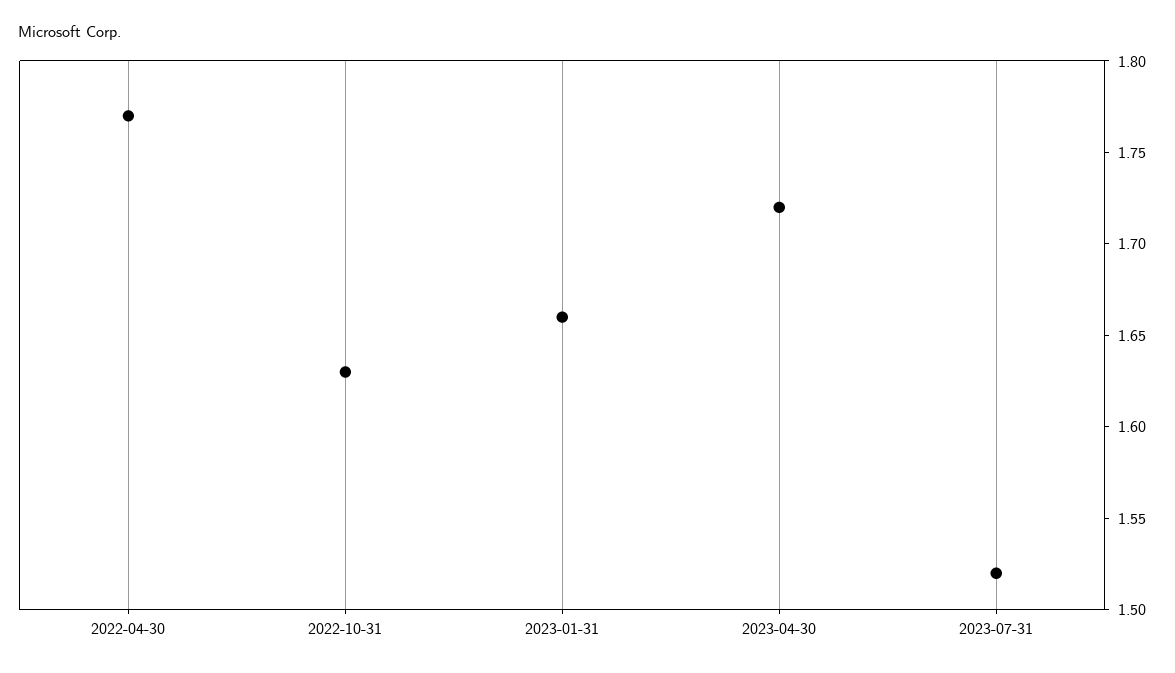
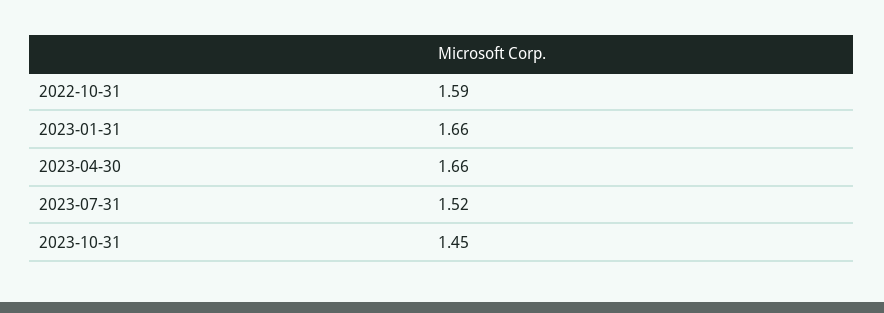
2022-04-30: 1.77 -> none
2022-10-31: 1.63 -> 1.59
2023-04-30: 1.72 -> 1.66
2023-10-31: none -> 1.45

